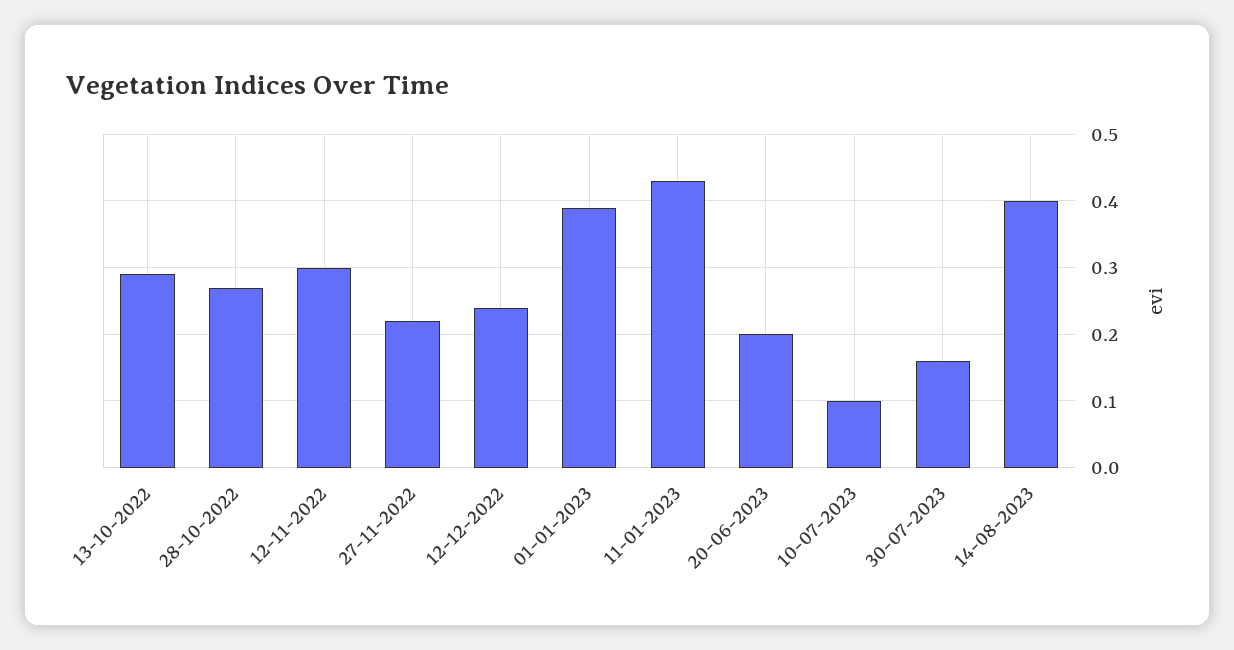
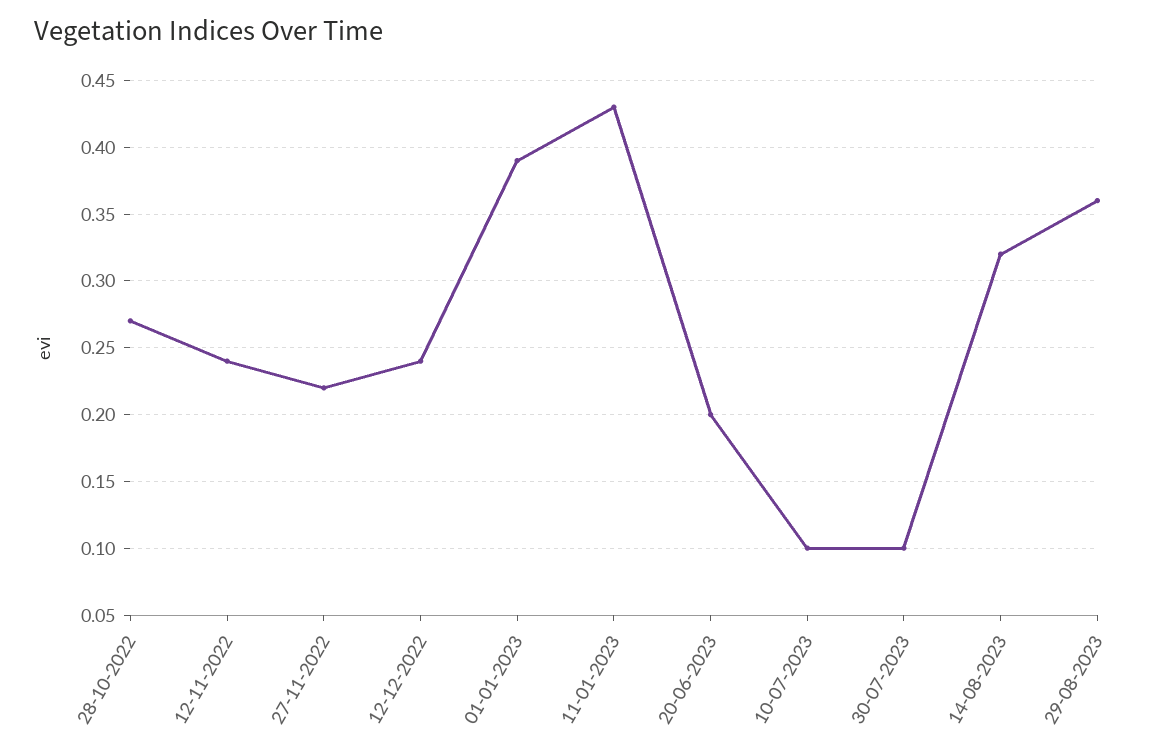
13-10-2022: 0.29 -> none
12-11-2022: 0.3 -> 0.24
30-07-2023: 0.16 -> 0.1
14-08-2023: 0.4 -> 0.32
29-08-2023: none -> 0.36

